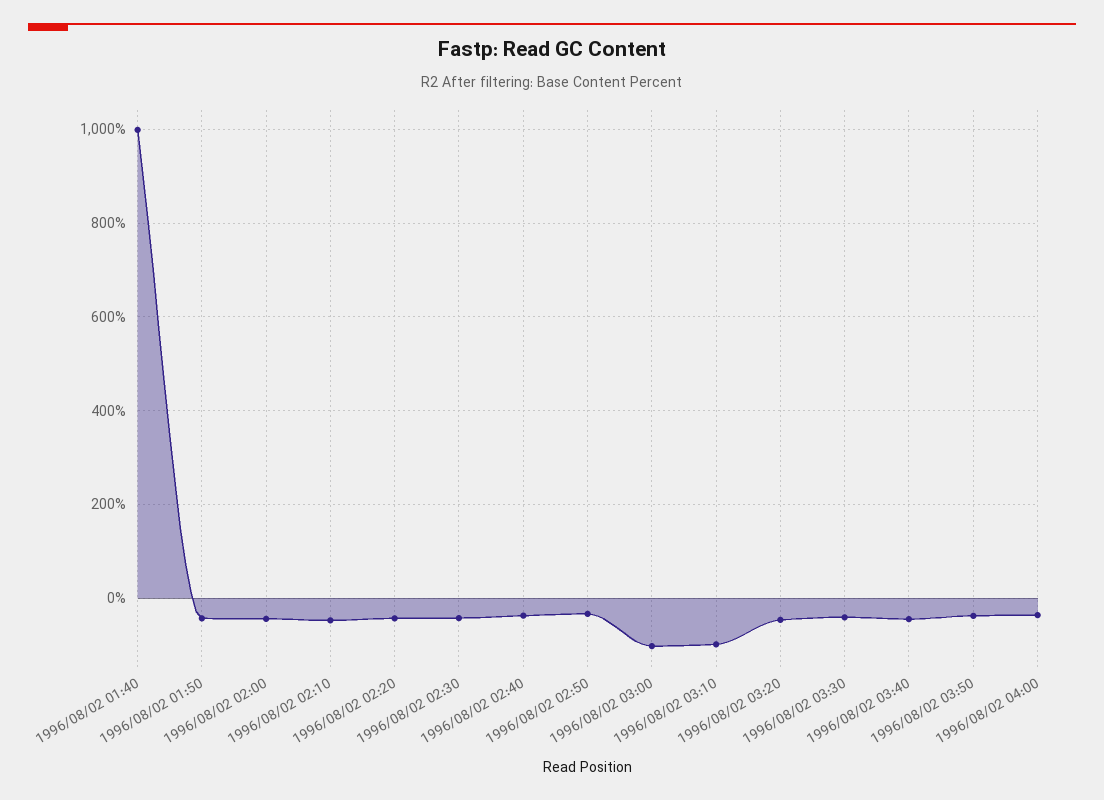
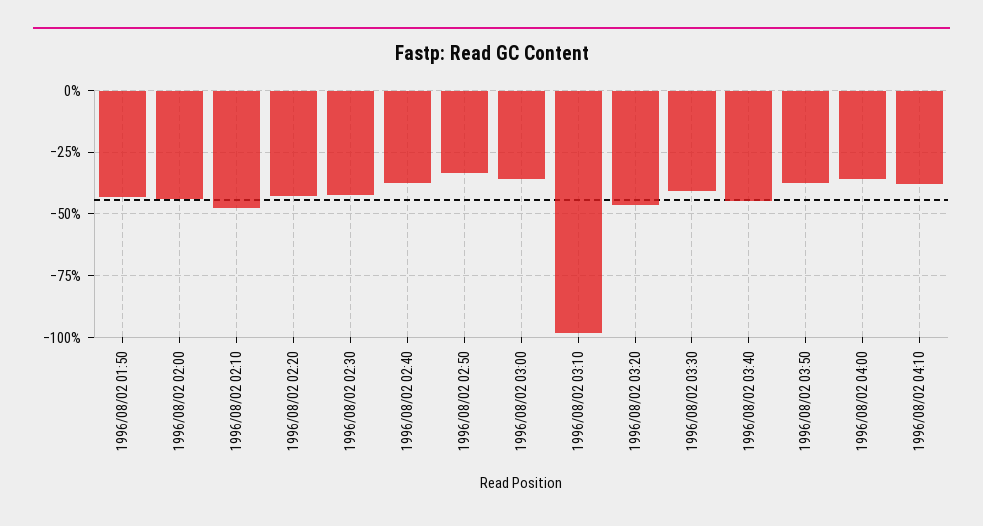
1996/08/02 01:40: 1000 -> none
1996/08/02 03:00: -100 -> -35
1996/08/02 04:10: none -> -37.5

